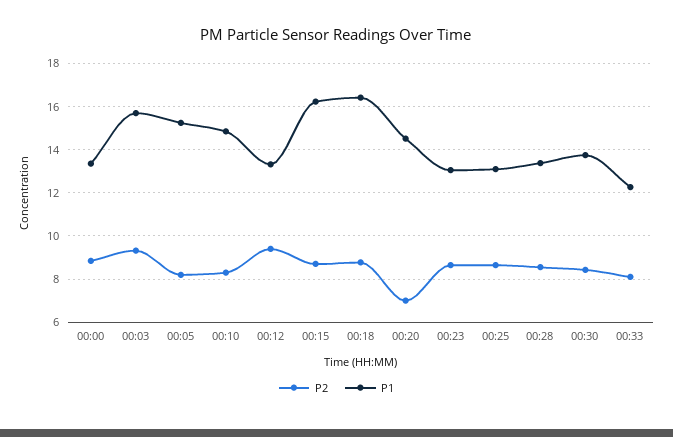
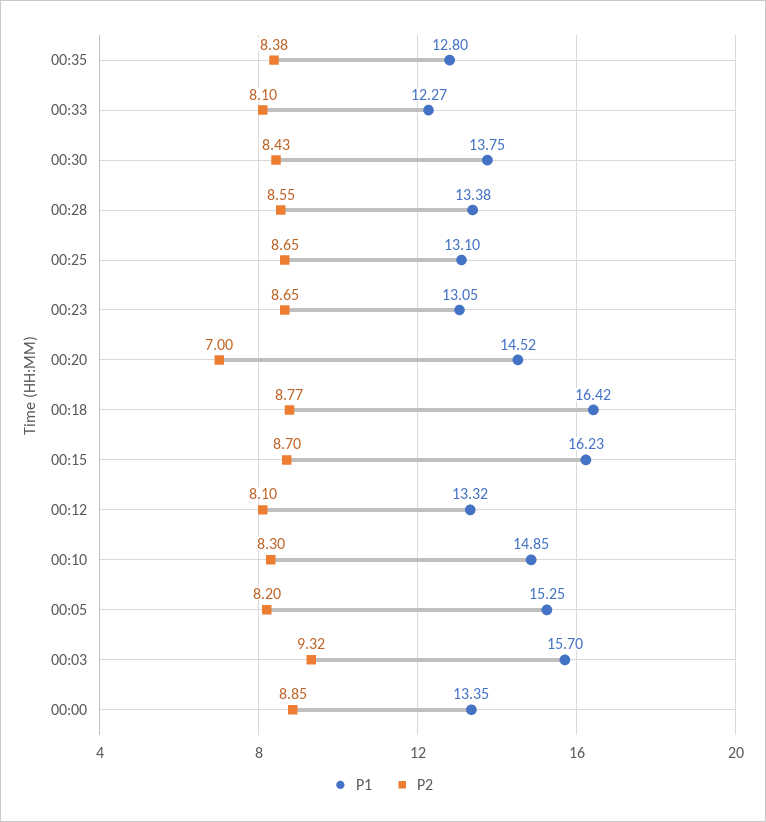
P2, 00:12: 9.5 -> 8.1
P1, 00:35: none -> 12.8
P2, 00:35: none -> 8.38

